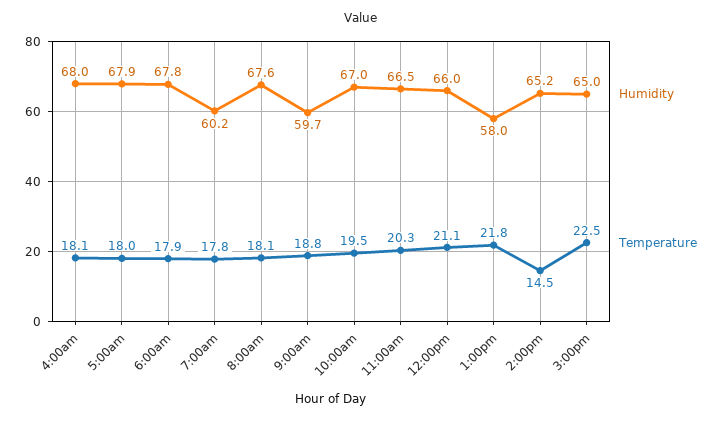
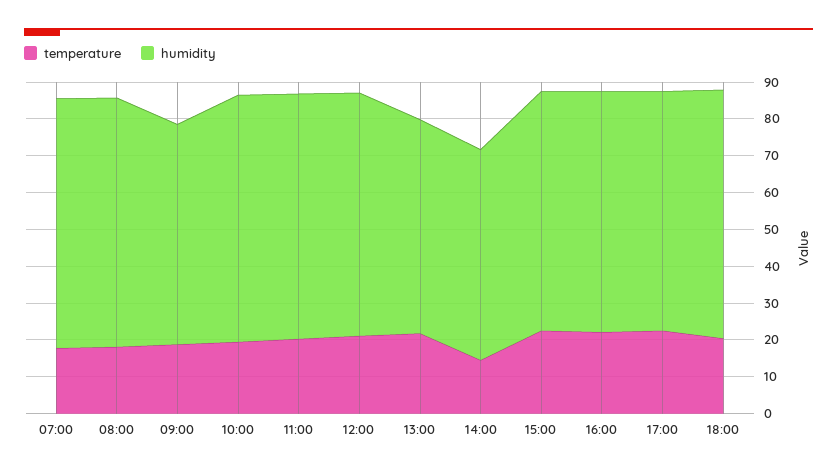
Humidity, 4:00am: 68 -> none
Temperature, 4:00am: 18.1 -> none
Humidity, 5:00am: 67.9 -> none
Temperature, 5:00am: 18 -> none
Humidity, 6:00am: 67.8 -> none
Temperature, 6:00am: 17.9 -> none
Humidity, 7:00am: 60.2 -> 67.5
Humidity, 2:00pm: 65.2 -> 57.5
Temperature, 16:00: none -> 22.5
Humidity, 16:00: none -> 65
Temperature, 17:00: none -> 22.5
Humidity, 17:00: none -> 65
Temperature, 18:00: none -> 20
Humidity, 18:00: none -> 67.5

